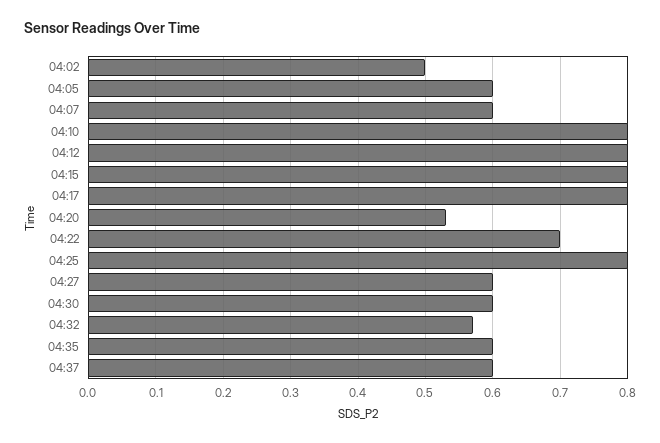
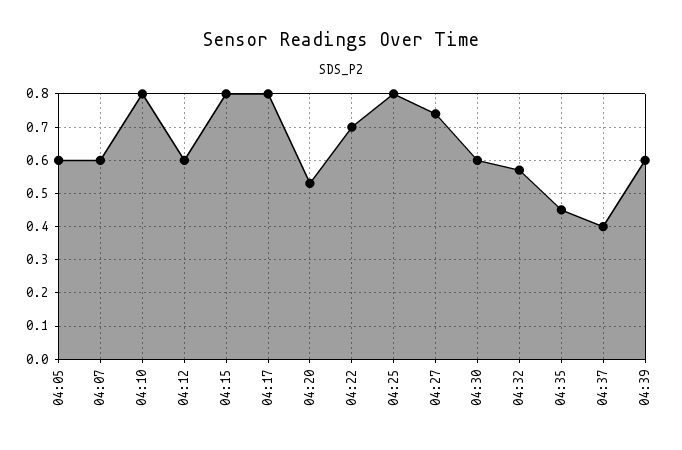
04:02: 0.5 -> none
04:12: 0.8 -> 0.6
04:27: 0.6 -> 0.75
04:35: 0.6 -> 0.45
04:37: 0.6 -> 0.4
04:39: none -> 0.6

